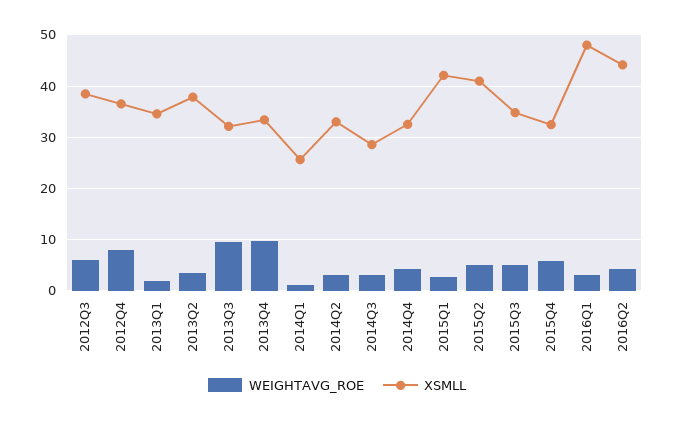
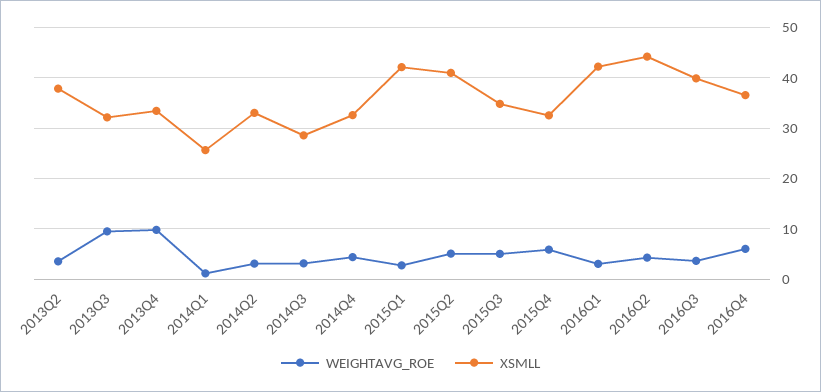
WEIGHTAVG_ROE, 2012Q3: 6 -> none
XSMLL, 2012Q3: 38 -> none
WEIGHTAVG_ROE, 2012Q4: 8 -> none
XSMLL, 2012Q4: 36 -> none
WEIGHTAVG_ROE, 2013Q1: 2 -> none
XSMLL, 2013Q1: 34 -> none
XSMLL, 2016Q1: 48 -> 42
WEIGHTAVG_ROE, 2016Q3: none -> 4
XSMLL, 2016Q3: none -> 40
WEIGHTAVG_ROE, 2016Q4: none -> 6
XSMLL, 2016Q4: none -> 36

